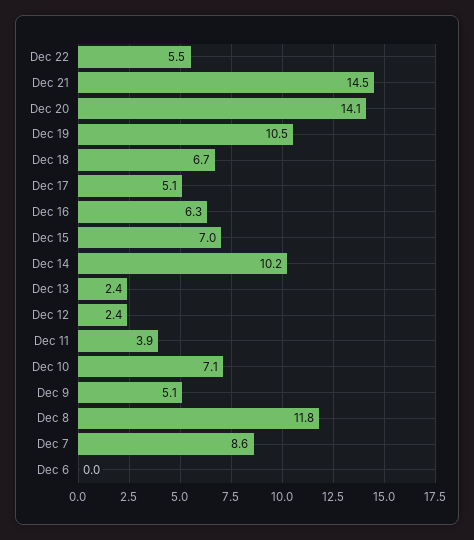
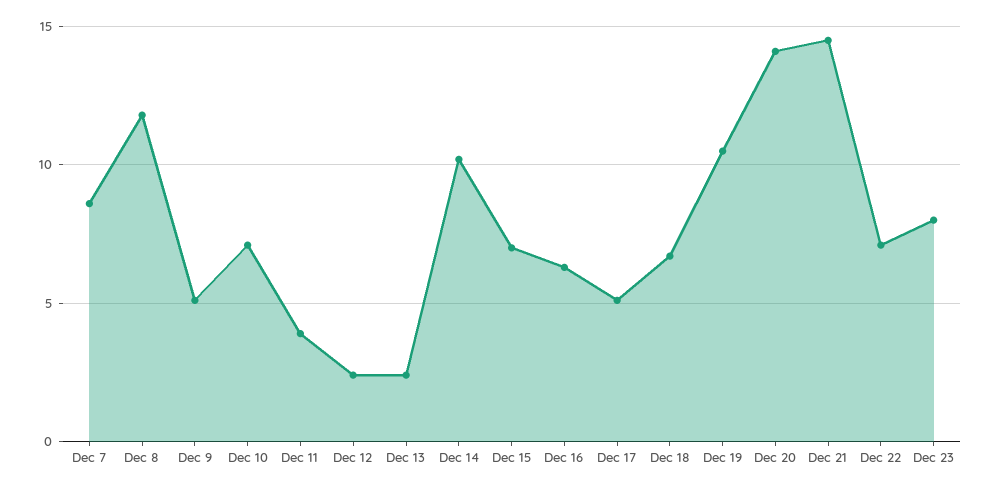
Dec 22: 5.5 -> 7
Dec 6: 0 -> none
Dec 23: none -> 8

